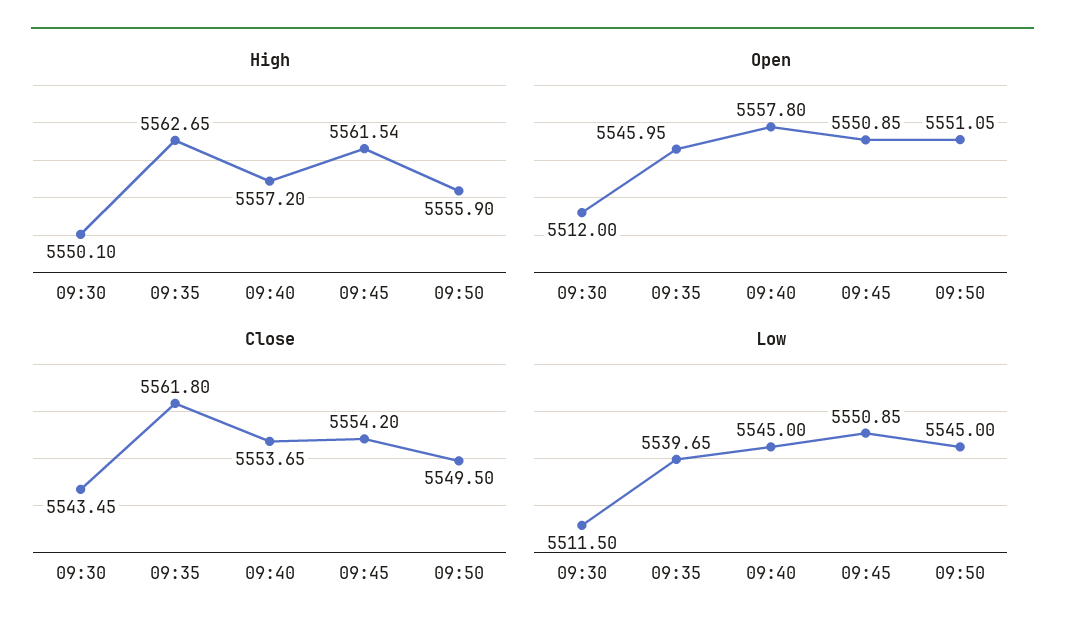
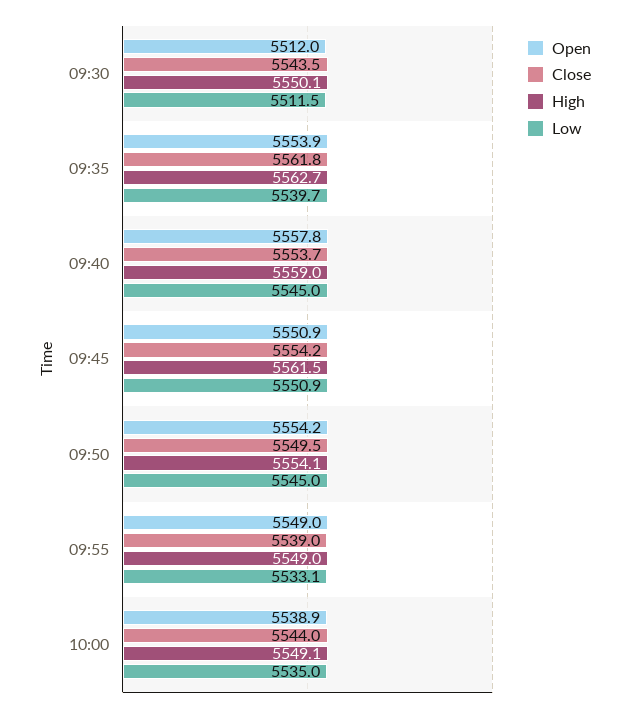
High, 09:40: 5557.2 -> 5559
High, 09:50: 5555.9 -> 5554.1
Open, 09:35: 5545.95 -> 5553.9
Open, 09:50: 5551.05 -> 5554.2
Open, 09:55: none -> 5549
Close, 09:55: none -> 5539
High, 09:55: none -> 5549
Low, 09:55: none -> 5533.1
Open, 10:00: none -> 5538.9
Close, 10:00: none -> 5544
High, 10:00: none -> 5549.1
Low, 10:00: none -> 5535

